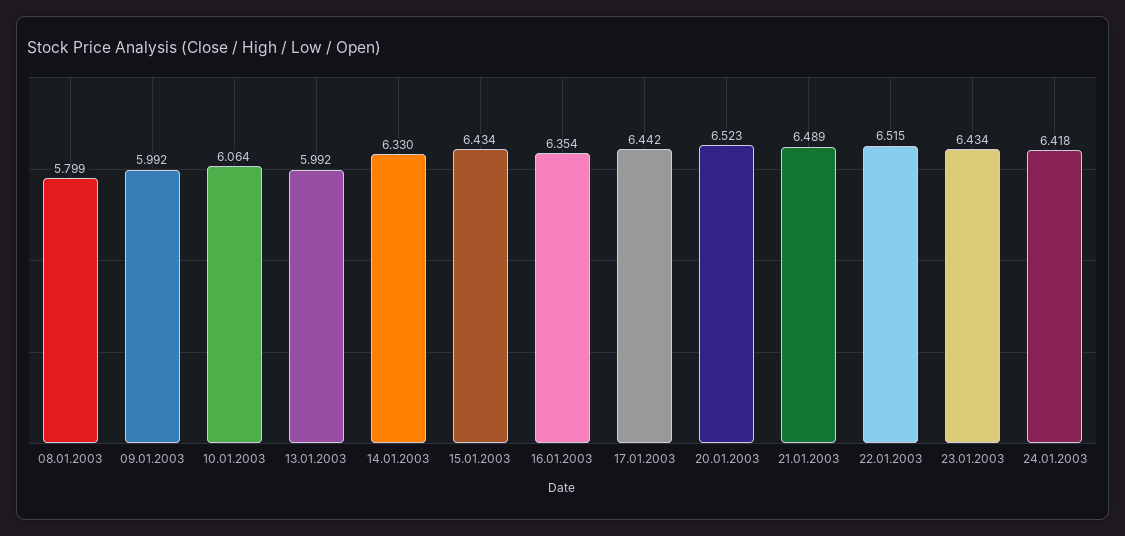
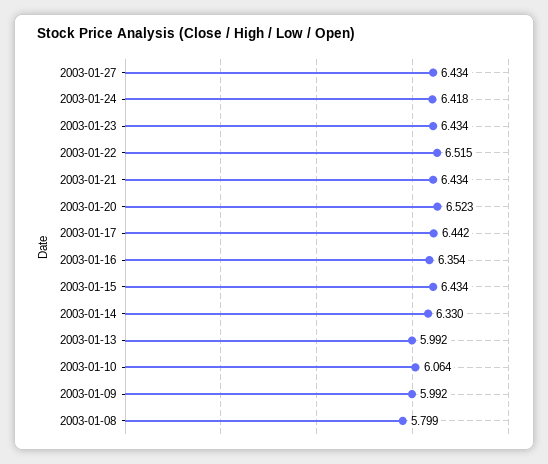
21.01.2003: 6.489 -> 6.434
2003-01-27: none -> 6.434

